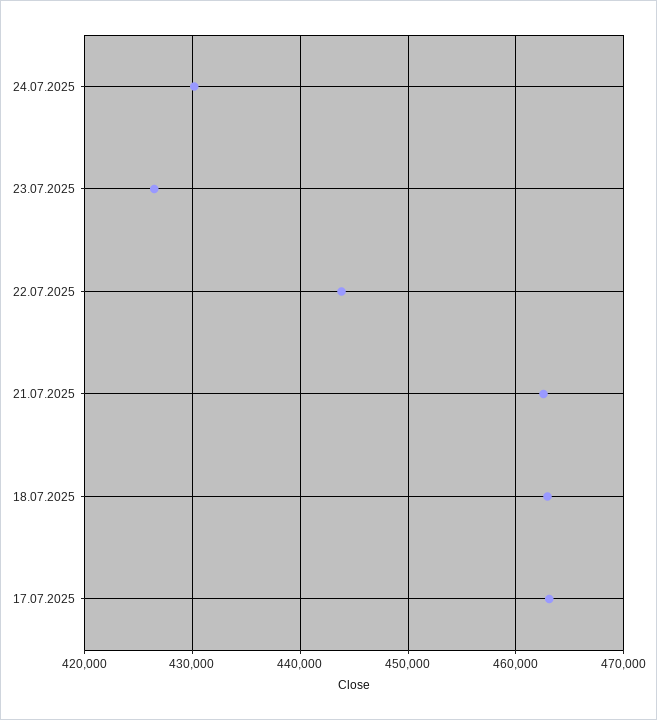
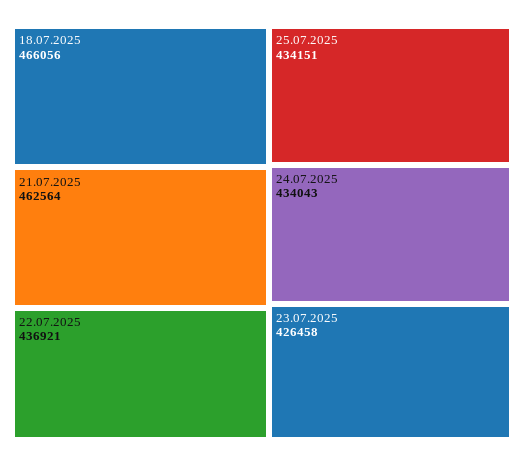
24.07.2025: 430000 -> 434043
22.07.2025: 444000 -> 436921
18.07.2025: 463000 -> 466056
17.07.2025: 463000 -> none
25.07.2025: none -> 434151

